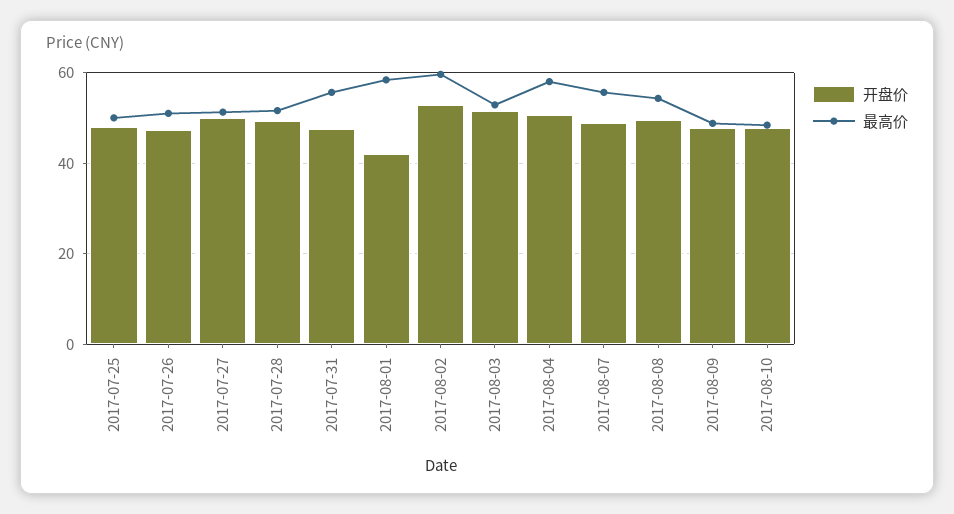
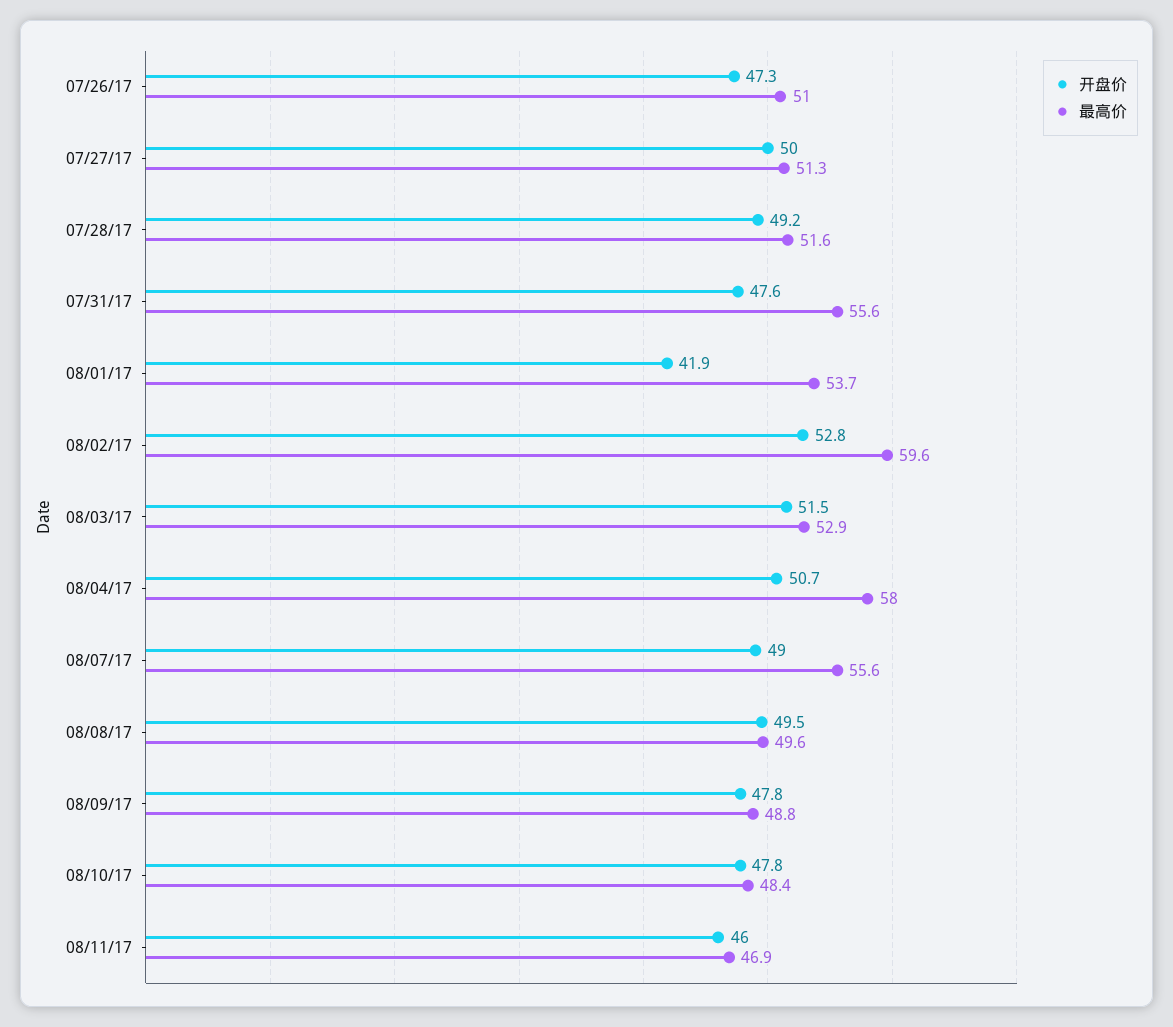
开盘价, 2017-07-25: 48 -> none
最高价, 2017-07-25: 50 -> none
最高价, 2017-08-01: 58 -> 53.7
最高价, 2017-08-08: 54 -> 49.6
开盘价, 08/11/17: none -> 46
最高价, 08/11/17: none -> 46.9

